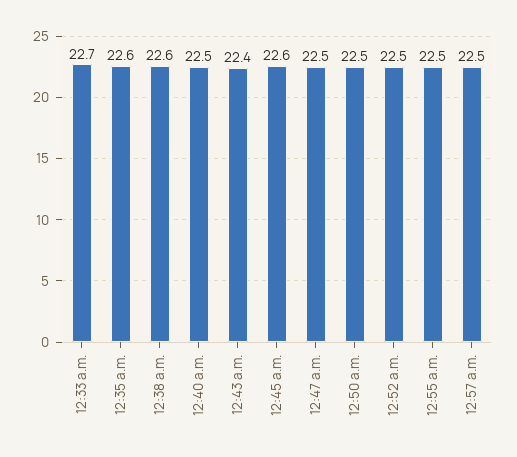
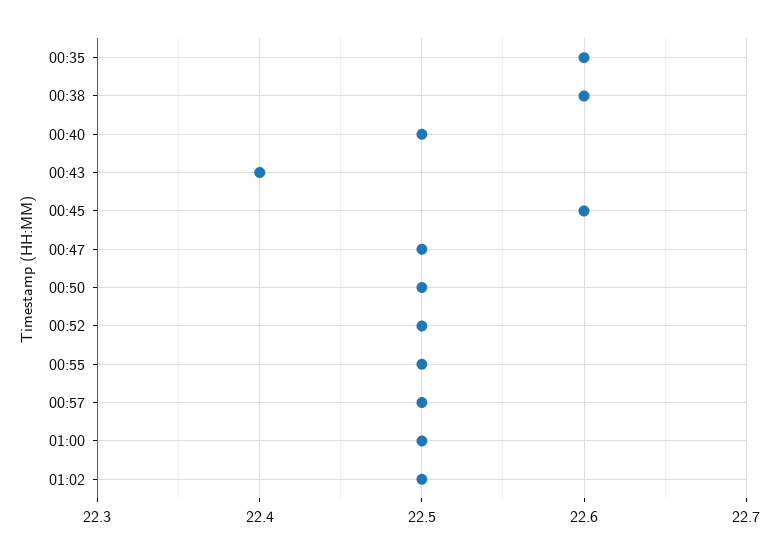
12:33 a.m.: 22.7 -> none
01:00: none -> 22.5
01:02: none -> 22.5

